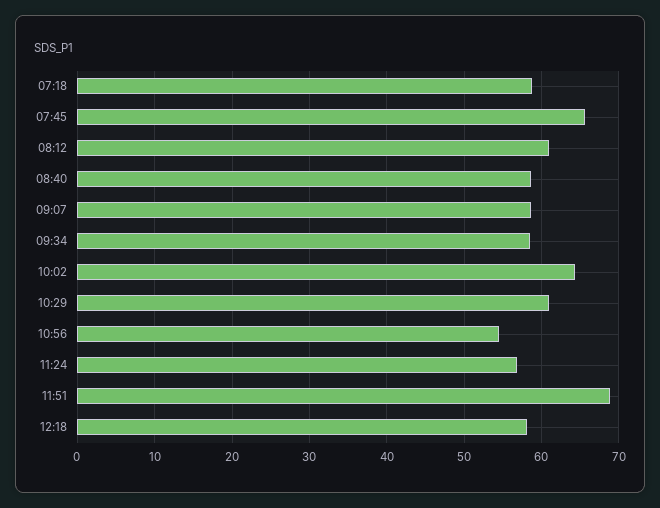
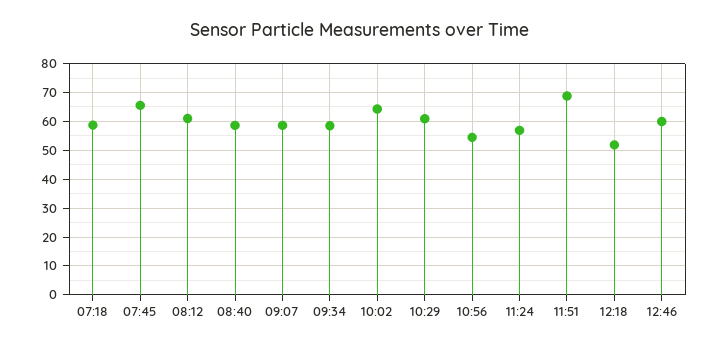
12:18: 58 -> 52.5
12:46: none -> 60

